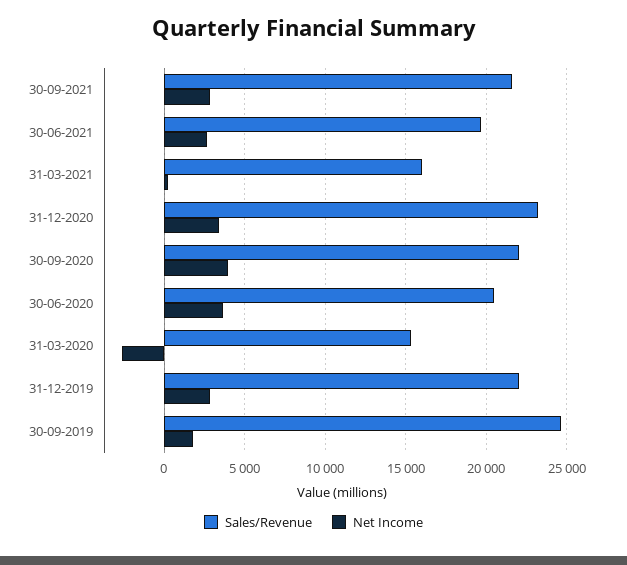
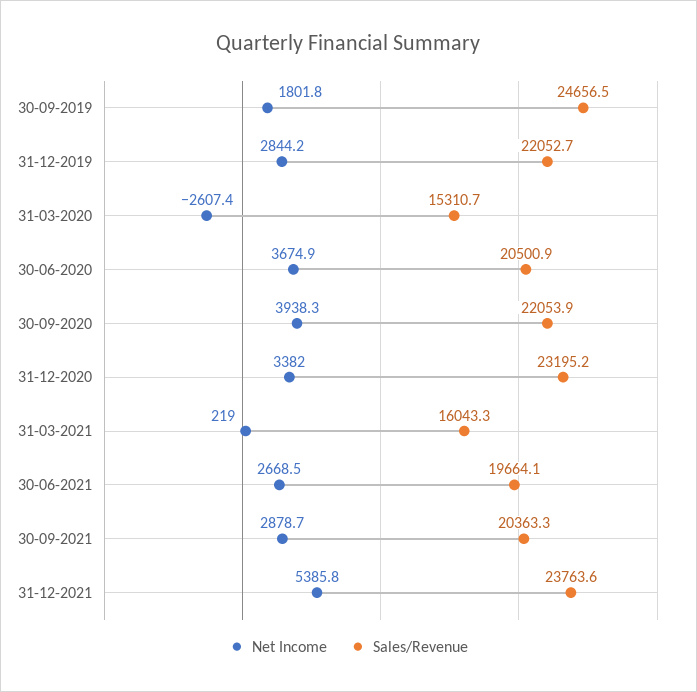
Sales/Revenue, 30-09-2021: 21500 -> 20363.3
Net Income, 31-12-2021: none -> 5385.8
Sales/Revenue, 31-12-2021: none -> 23763.6

